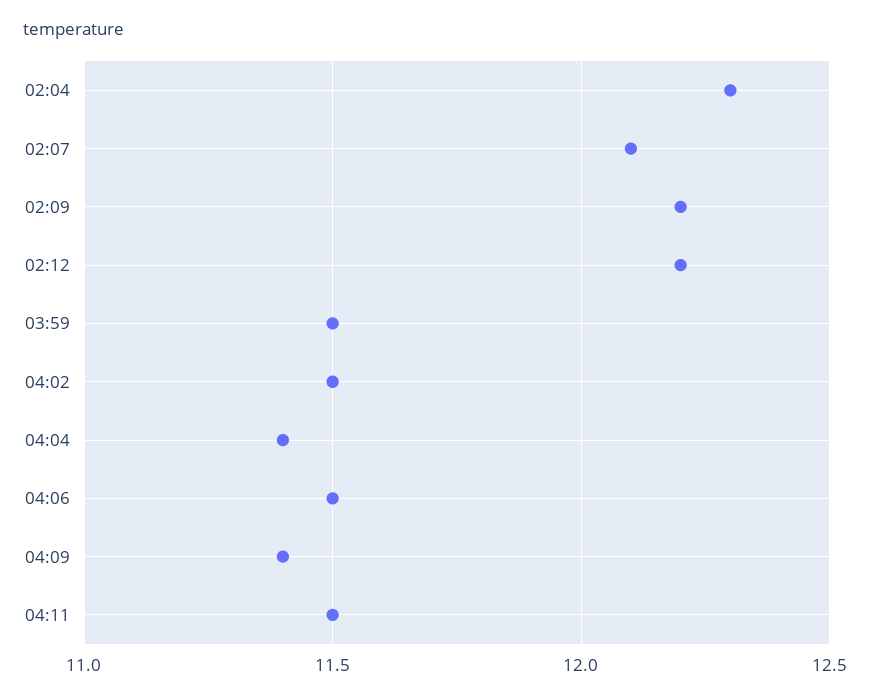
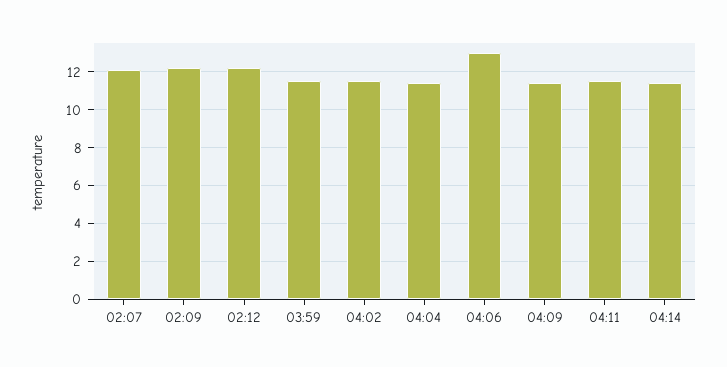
02:04: 12.3 -> none
04:06: 11.5 -> 13
04:14: none -> 11.5

